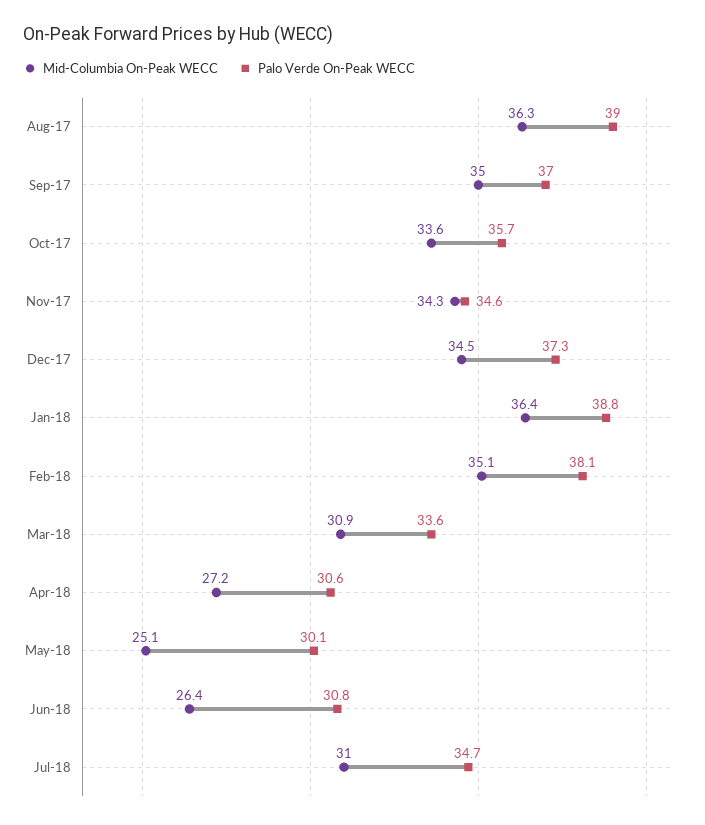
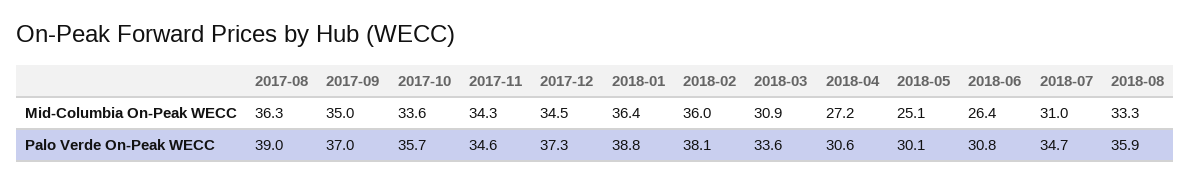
Mid-Columbia On-Peak WECC, Feb-18: 35.1 -> 36
Mid-Columbia On-Peak WECC, 2018-08: none -> 33.3
Palo Verde On-Peak WECC, 2018-08: none -> 35.9

